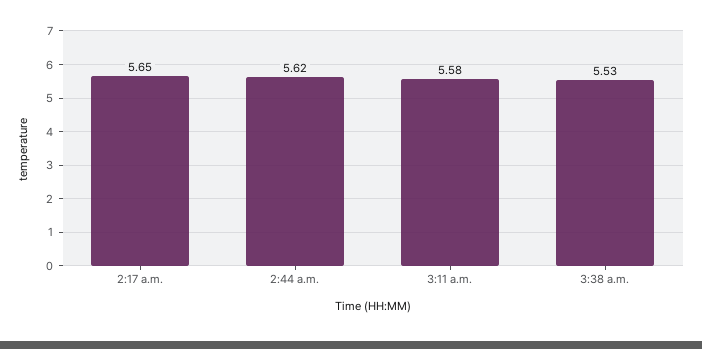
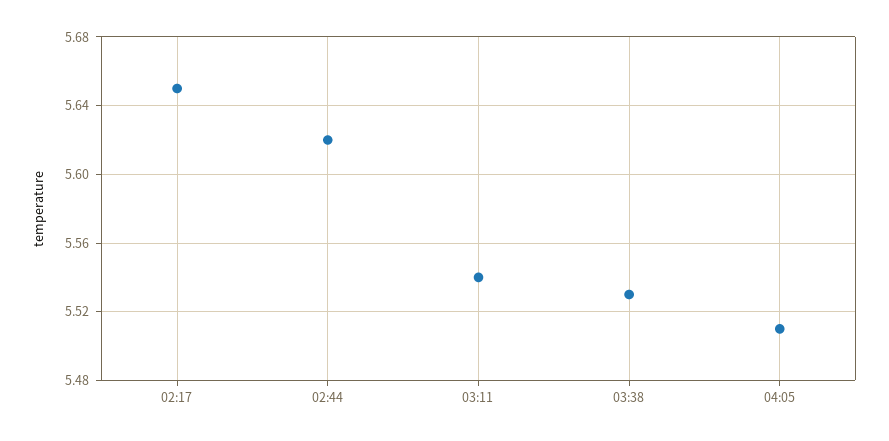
3:11 a.m.: 5.58 -> 5.54
04:05: none -> 5.51

